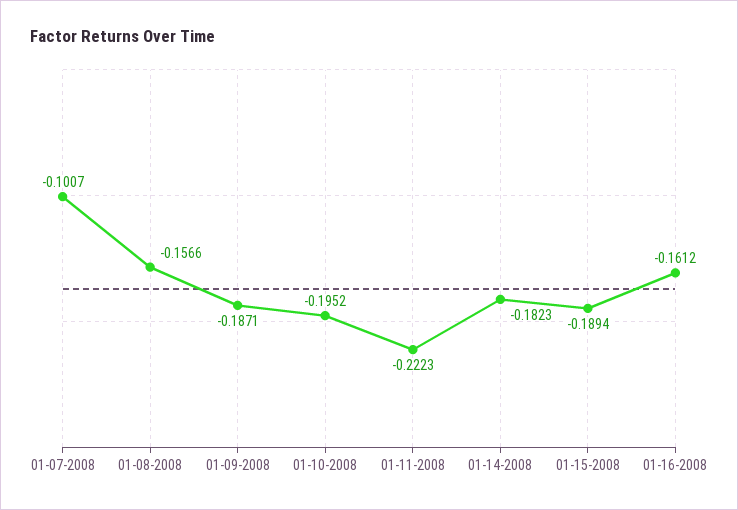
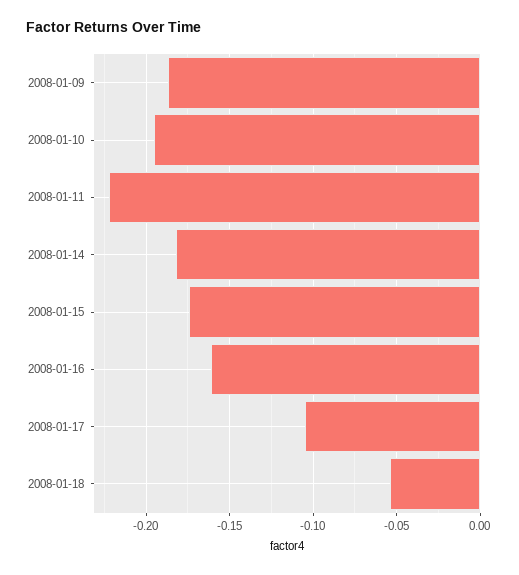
01-07-2008: -0.1007 -> none
01-08-2008: -0.1566 -> none
01-15-2008: -0.1894 -> -0.175
2008-01-17: none -> -0.105
2008-01-18: none -> -0.055

